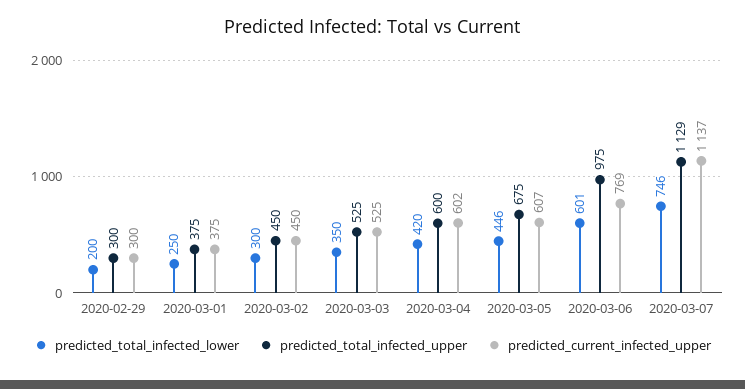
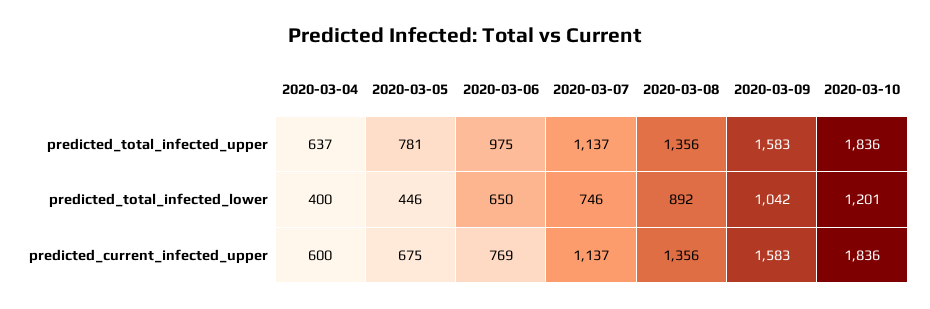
predicted_total_infected_lower, 2020-02-29: 200 -> none
predicted_total_infected_upper, 2020-02-29: 300 -> none
predicted_current_infected_upper, 2020-02-29: 300 -> none
predicted_total_infected_lower, 2020-03-01: 250 -> none
predicted_total_infected_upper, 2020-03-01: 375 -> none
predicted_current_infected_upper, 2020-03-01: 375 -> none
predicted_total_infected_lower, 2020-03-02: 300 -> none
predicted_total_infected_upper, 2020-03-02: 450 -> none
predicted_current_infected_upper, 2020-03-02: 450 -> none
predicted_total_infected_lower, 2020-03-03: 350 -> none
predicted_total_infected_upper, 2020-03-03: 525 -> none
predicted_current_infected_upper, 2020-03-03: 525 -> none
predicted_total_infected_lower, 2020-03-04: 420 -> 400
predicted_total_infected_upper, 2020-03-04: 600 -> 637
predicted_current_infected_upper, 2020-03-04: 602 -> 600
predicted_total_infected_upper, 2020-03-05: 675 -> 781
predicted_current_infected_upper, 2020-03-05: 607 -> 675
predicted_total_infected_lower, 2020-03-06: 601 -> 650
predicted_total_infected_upper, 2020-03-07: 1129 -> 1137
predicted_total_infected_upper, 2020-03-08: none -> 1356
predicted_total_infected_upper, 2020-03-09: none -> 1583
predicted_total_infected_upper, 2020-03-10: none -> 1836
predicted_total_infected_lower, 2020-03-08: none -> 892
predicted_total_infected_lower, 2020-03-09: none -> 1042
predicted_total_infected_lower, 2020-03-10: none -> 1201
predicted_current_infected_upper, 2020-03-08: none -> 1356
predicted_current_infected_upper, 2020-03-09: none -> 1583
predicted_current_infected_upper, 2020-03-10: none -> 1836

